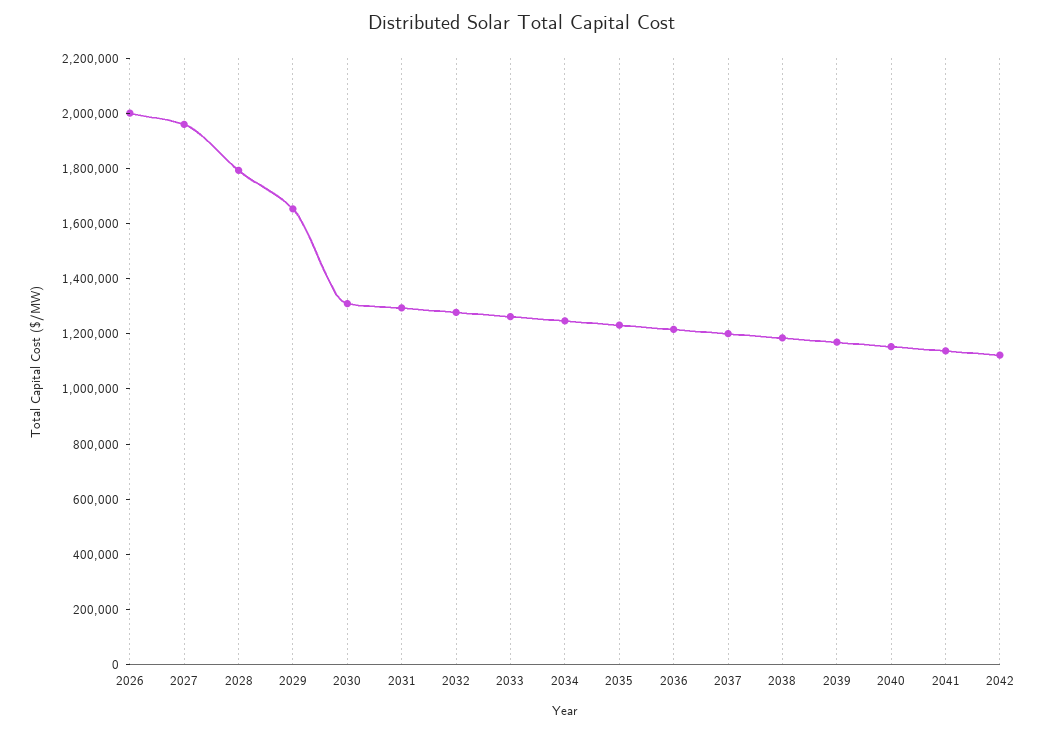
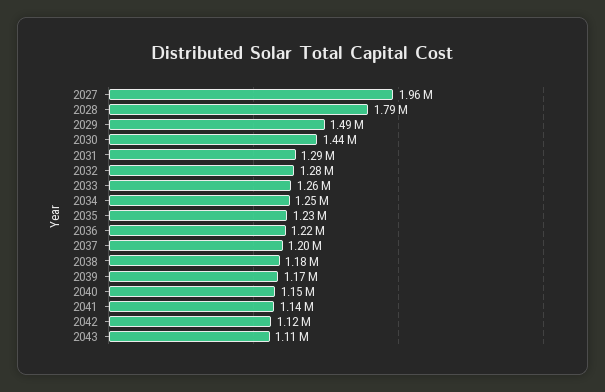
2026: 2000000 -> none
2029: 1650000 -> 1490000
2030: 1300000 -> 1440000
2043: none -> 1110000

